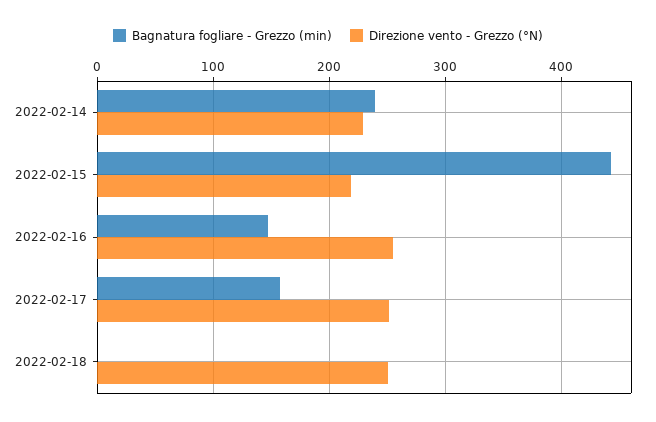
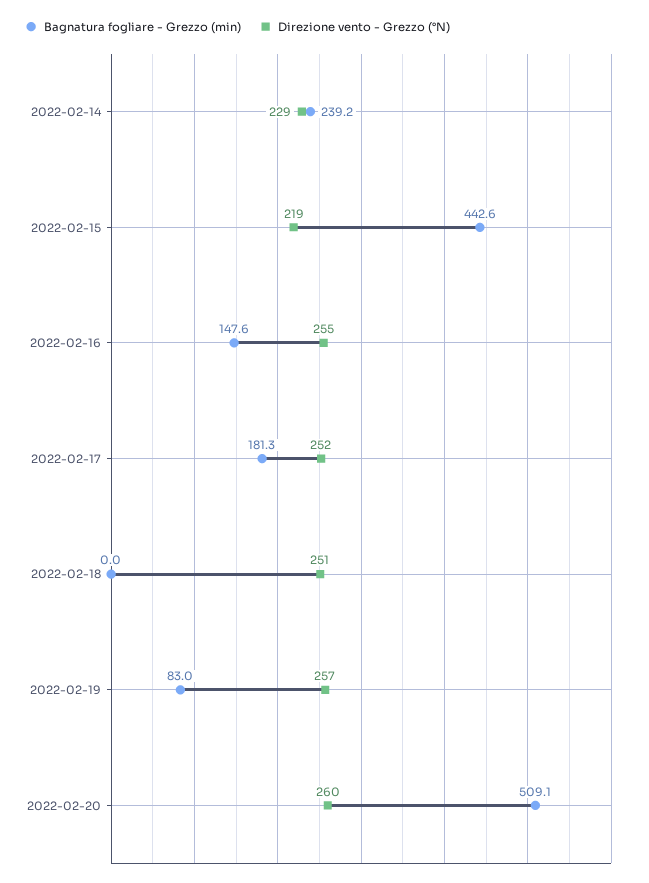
Bagnatura fogliare - Grezzo (min), 2022-02-17: 160 -> 181.3
Bagnatura fogliare - Grezzo (min), 2022-02-19: none -> 83
Direzione vento - Grezzo (°N), 2022-02-19: none -> 257
Bagnatura fogliare - Grezzo (min), 2022-02-20: none -> 509.1
Direzione vento - Grezzo (°N), 2022-02-20: none -> 260

